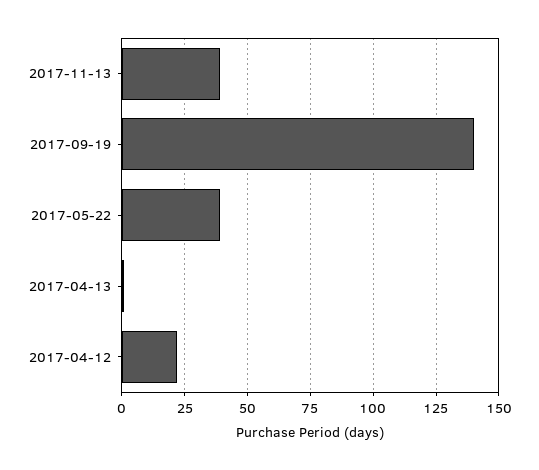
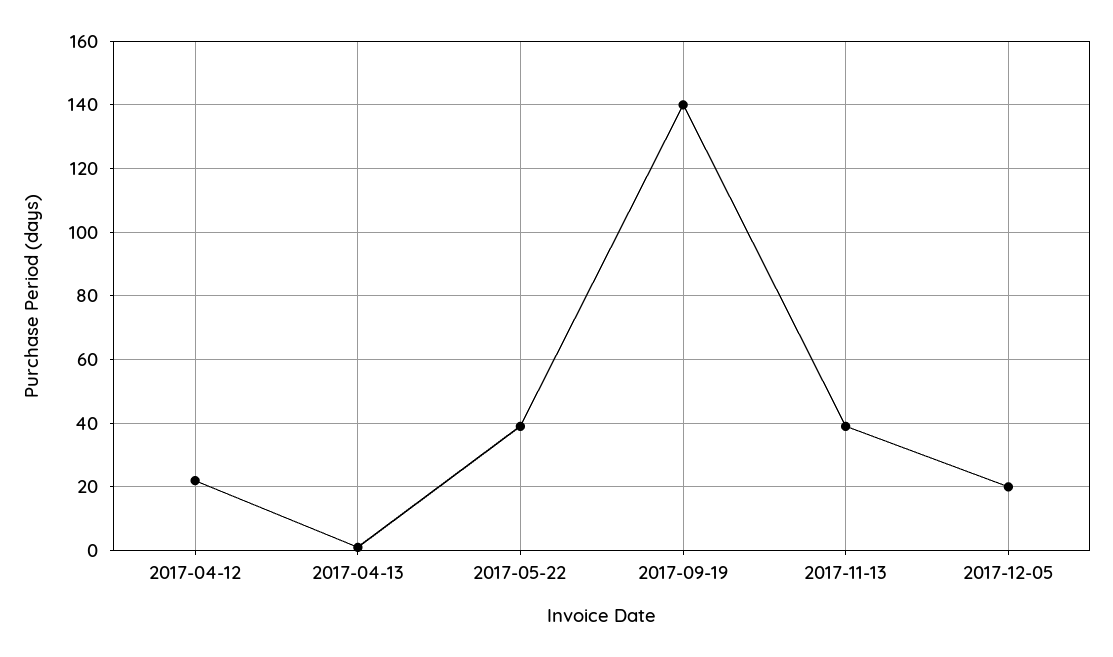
2017-12-05: none -> 20

